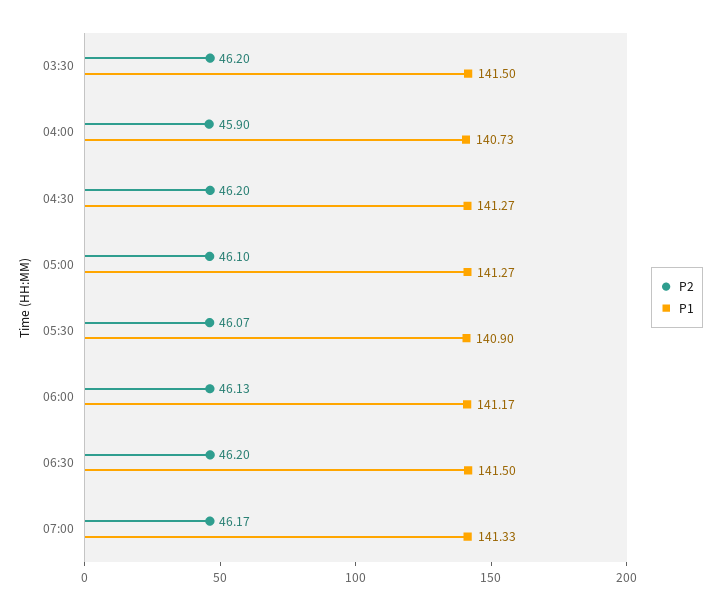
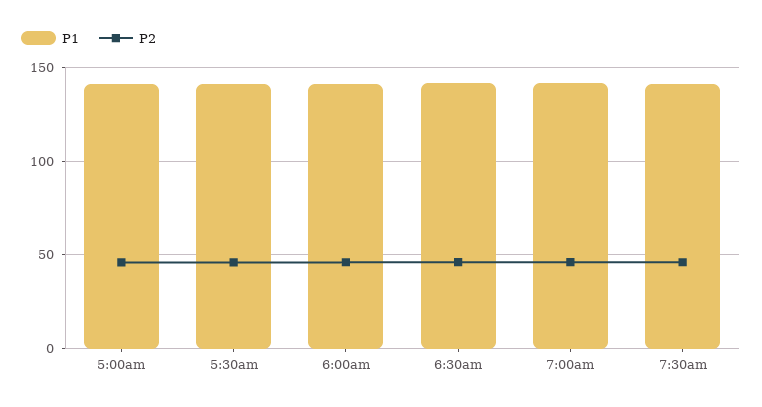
P2, 03:30: 46.2 -> none
P1, 03:30: 141.5 -> none
P2, 04:00: 45.9 -> none
P1, 04:00: 140.73 -> none
P2, 04:30: 46.2 -> none
P1, 04:30: 141.27 -> none
P1, 7:30am: none -> 140
P2, 7:30am: none -> 45

